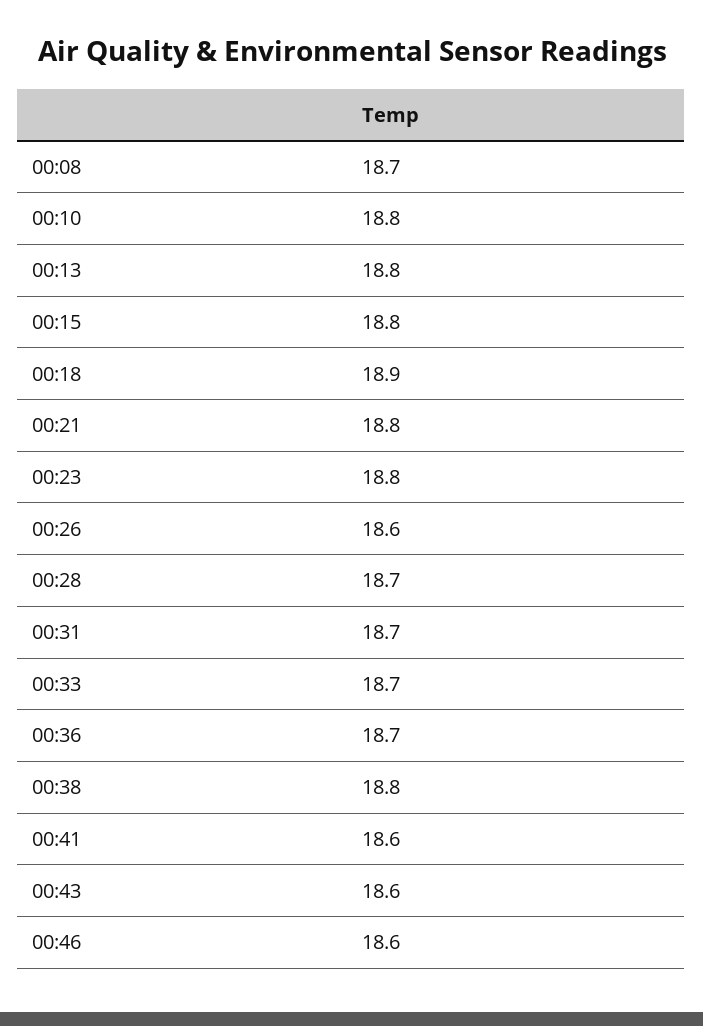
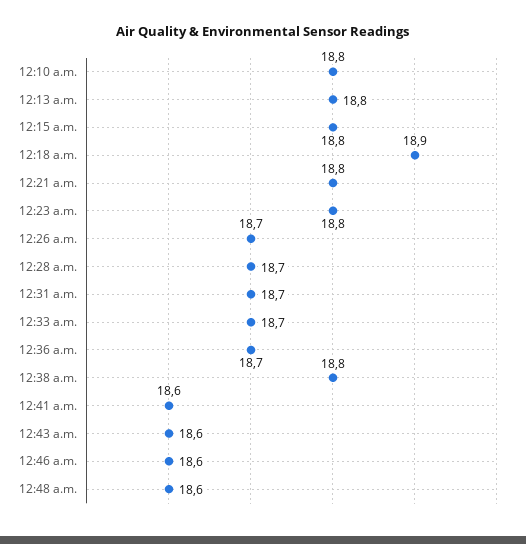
00:08: 18.7 -> none
00:26: 18.6 -> 18.7
12:48 a.m.: none -> 18.6

